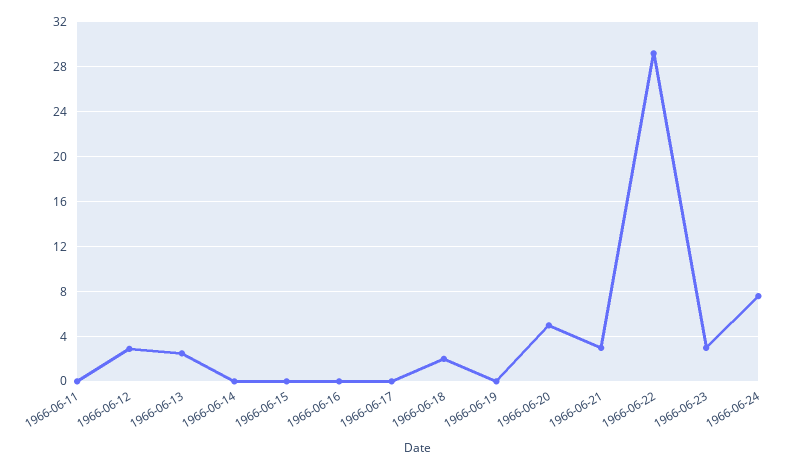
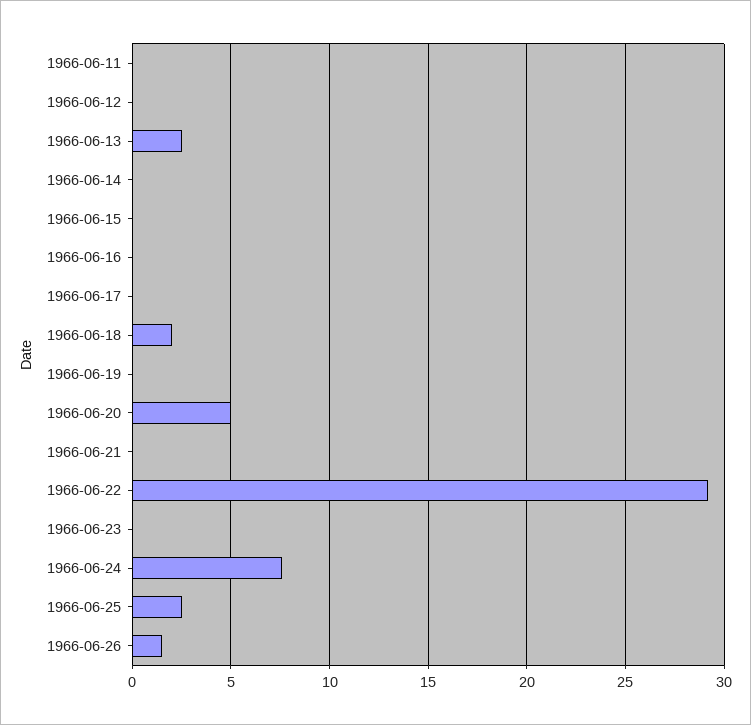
1966-06-12: 3 -> 0
1966-06-21: 3 -> 0
1966-06-23: 3 -> 0
1966-06-25: none -> 2.5
1966-06-26: none -> 1.5

